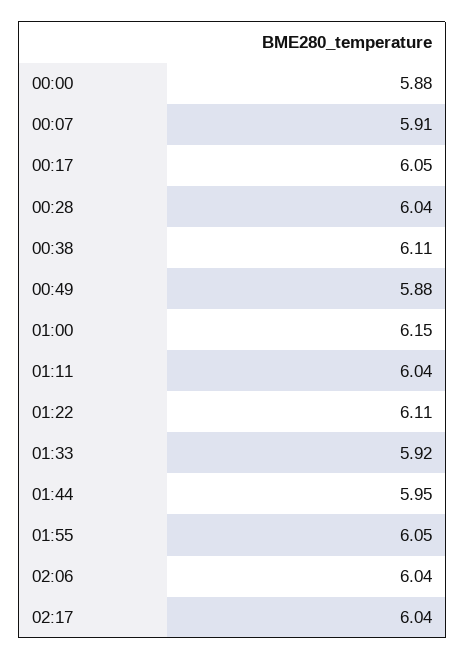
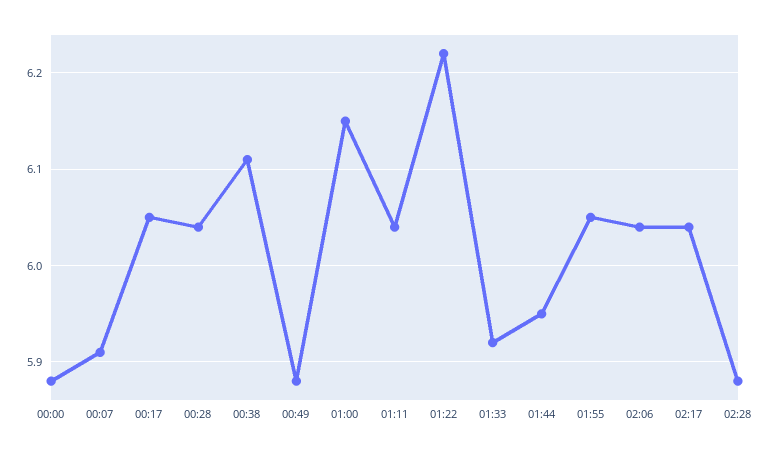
01:22: 6.11 -> 6.22
02:28: none -> 5.88

